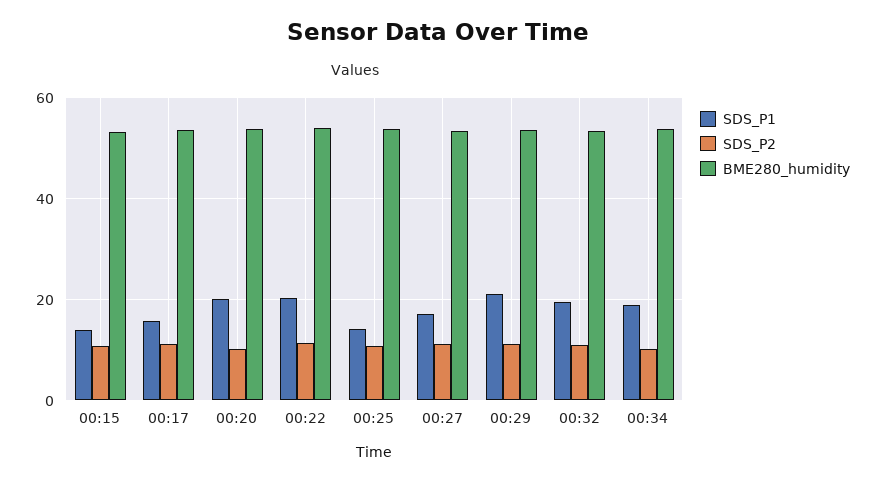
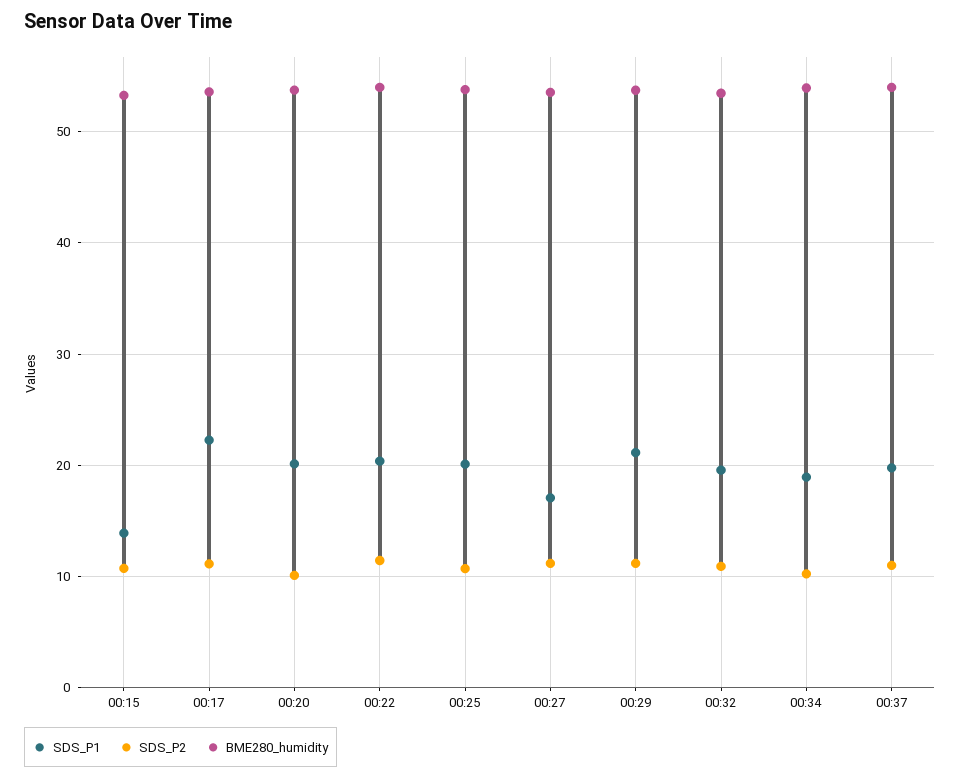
SDS_P1, 00:17: 16 -> 22
SDS_P1, 00:25: 14 -> 20
SDS_P1, 00:37: none -> 20
SDS_P2, 00:37: none -> 11
BME280_humidity, 00:37: none -> 54

